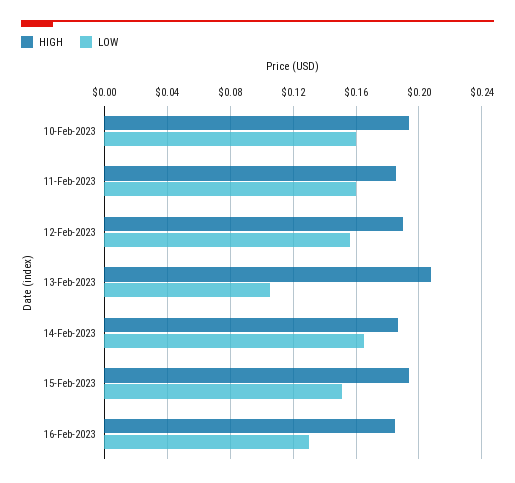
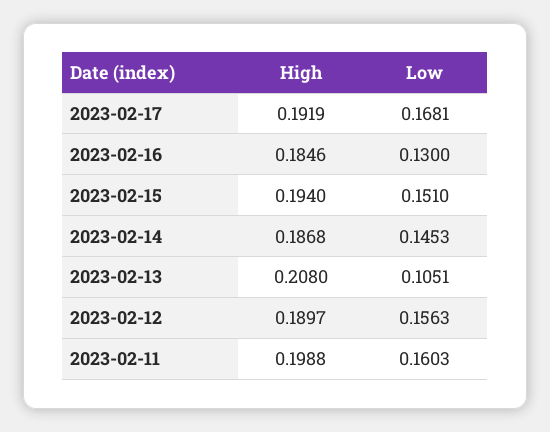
HIGH, 10-Feb-2023: 0.195 -> none
LOW, 10-Feb-2023: 0.16 -> none
HIGH, 11-Feb-2023: 0.185 -> 0.1988
LOW, 14-Feb-2023: 0.165 -> 0.1453
HIGH, 2023-02-17: none -> 0.1919
LOW, 2023-02-17: none -> 0.1681

